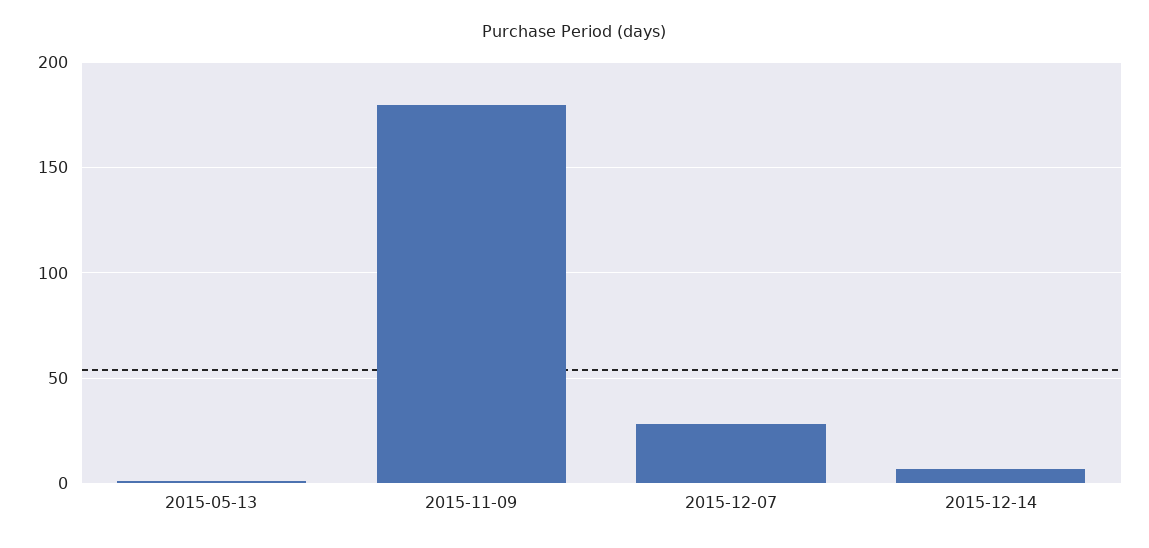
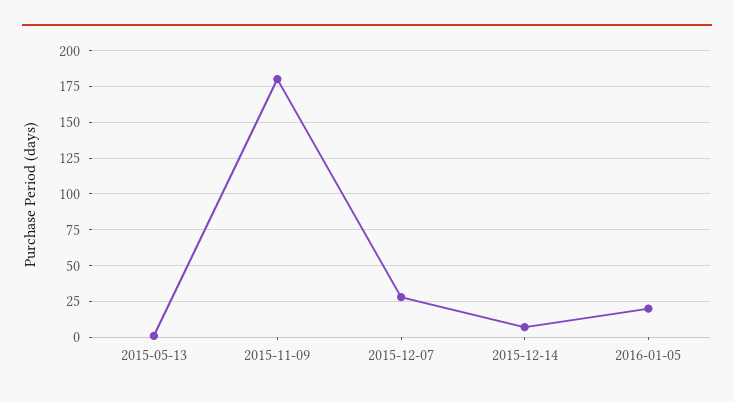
2016-01-05: none -> 20

